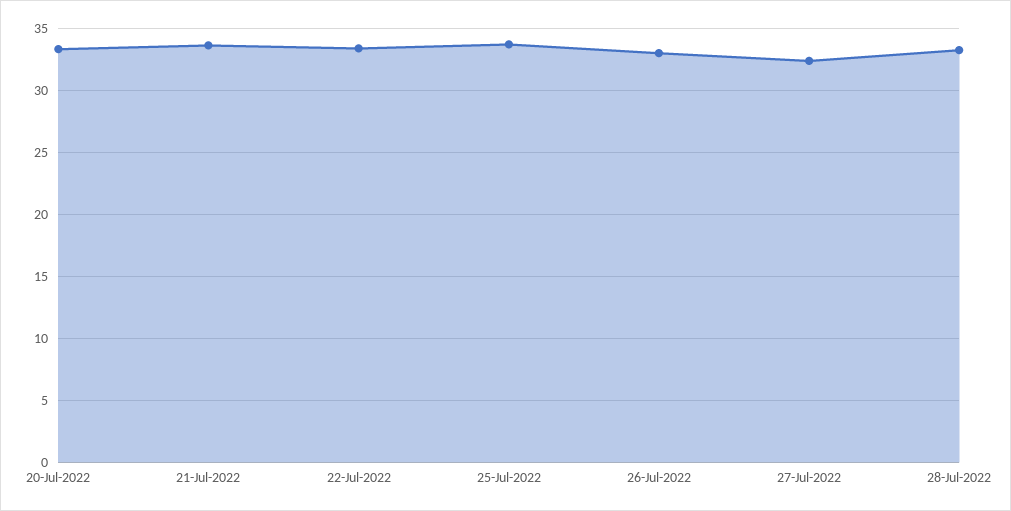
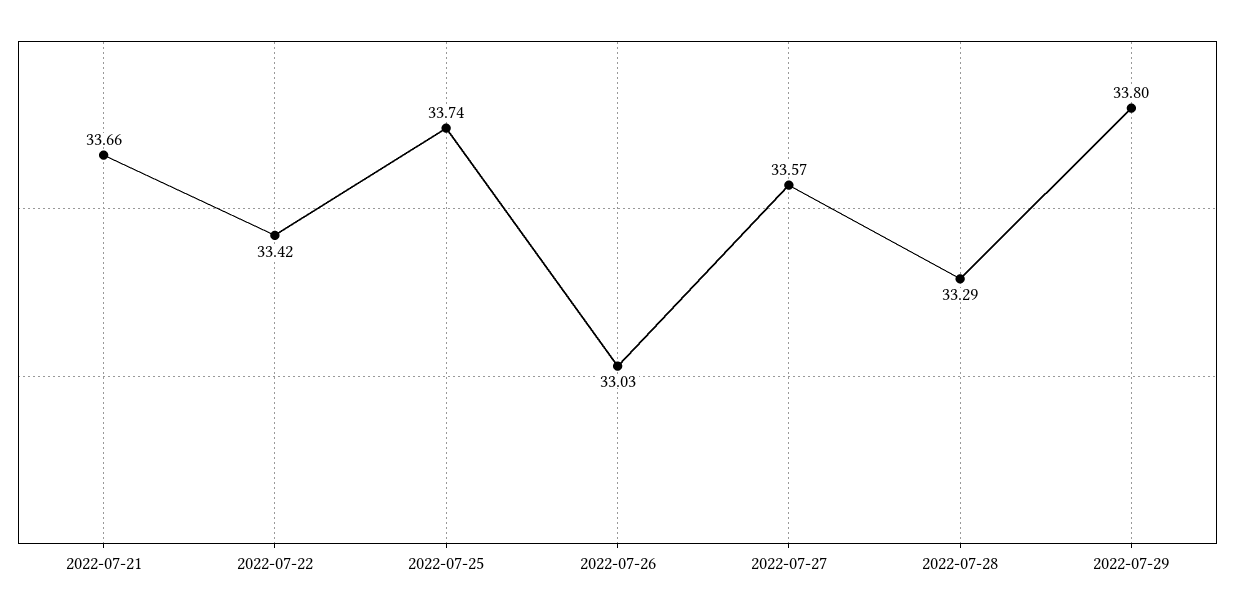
20-Jul-2022: 33.5 -> none
27-Jul-2022: 32.5 -> 33.57
2022-07-29: none -> 33.8

